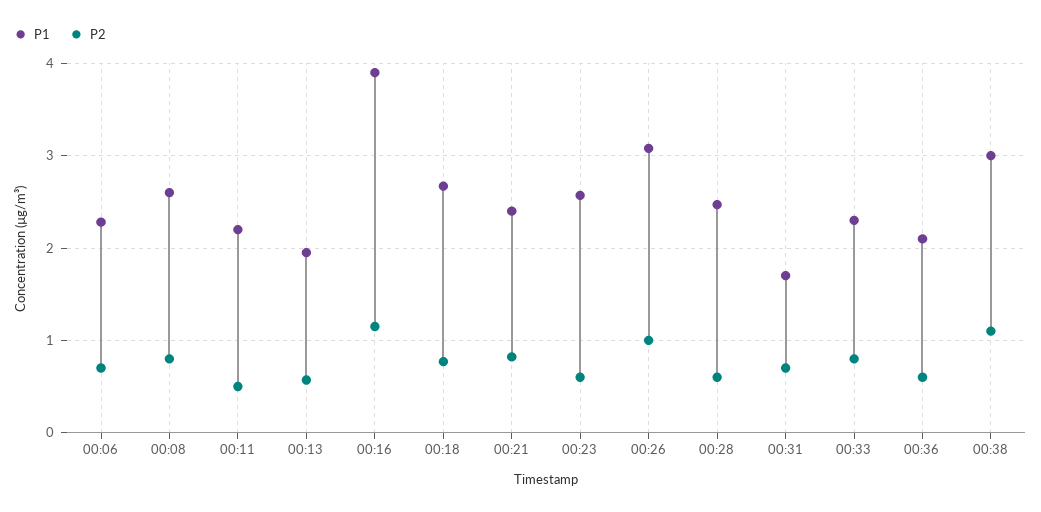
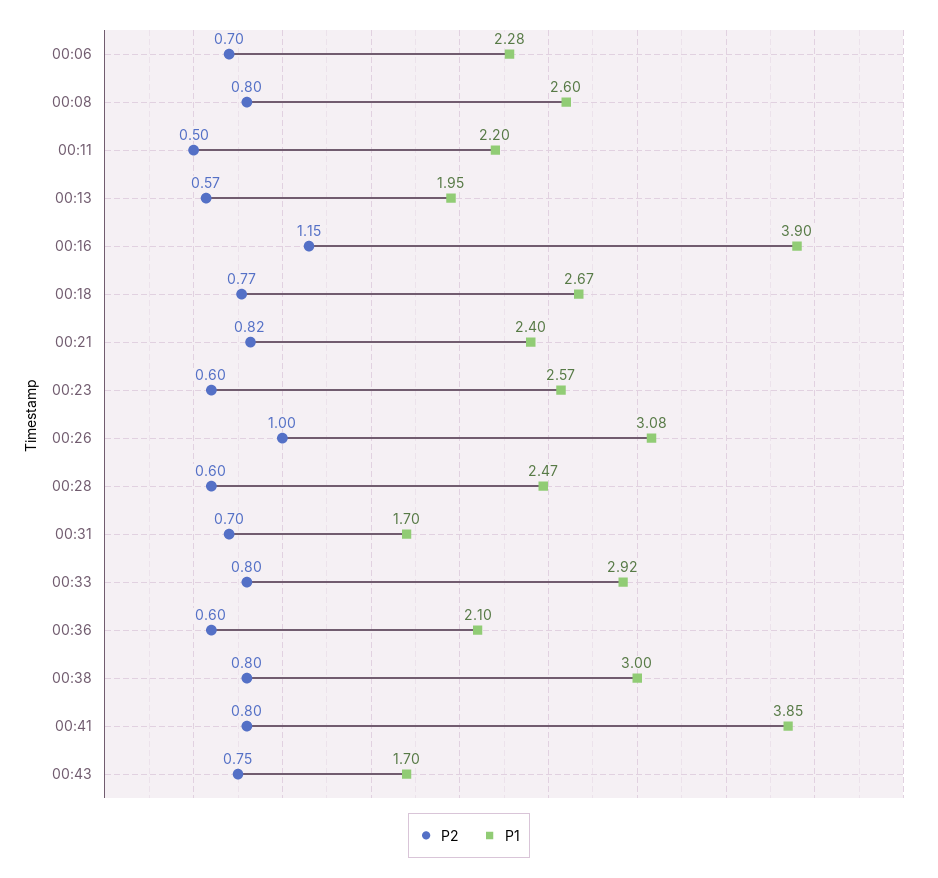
P1, 00:33: 2.3 -> 2.92
P2, 00:38: 1.1 -> 0.8
P2, 00:41: none -> 0.8
P1, 00:41: none -> 3.85
P2, 00:43: none -> 0.75
P1, 00:43: none -> 1.7

